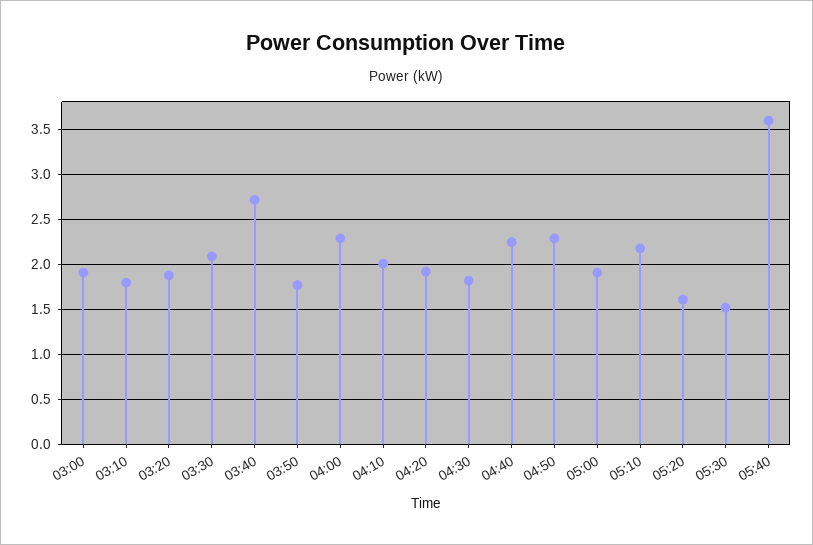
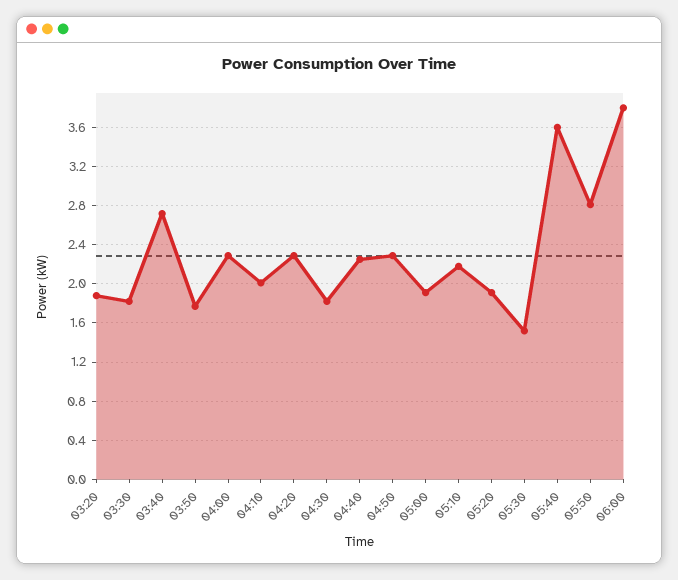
03:00: 1.9 -> none
03:10: 1.8 -> none
03:30: 2.1 -> 1.8
04:20: 1.9 -> 2.3
05:20: 1.6 -> 1.9
05:50: none -> 2.8
06:00: none -> 3.8

